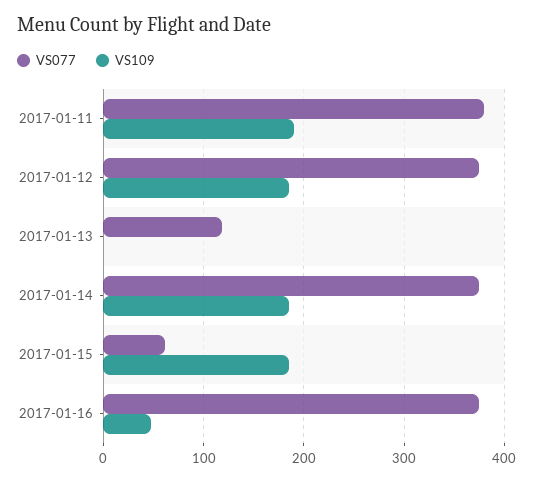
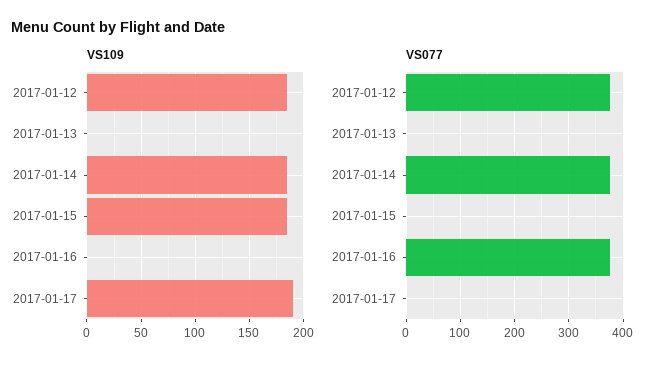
VS077, 2017-01-11: 380 -> none
VS109, 2017-01-11: 190 -> none
VS077, 2017-01-13: 120 -> 0
VS077, 2017-01-15: 60 -> 0
VS109, 2017-01-16: 50 -> 0
VS109, 2017-01-17: none -> 190
VS077, 2017-01-17: none -> 0

